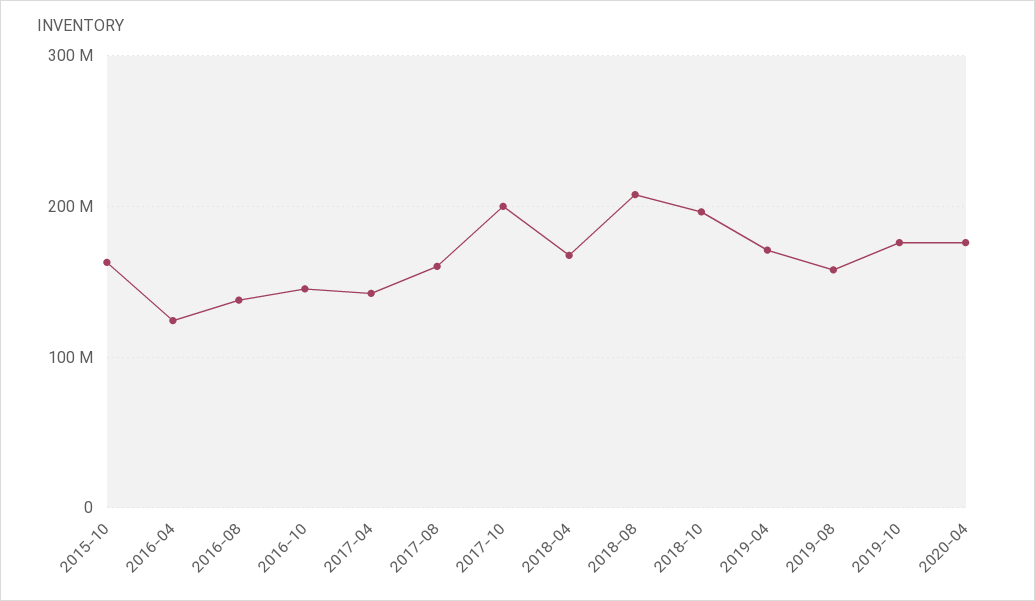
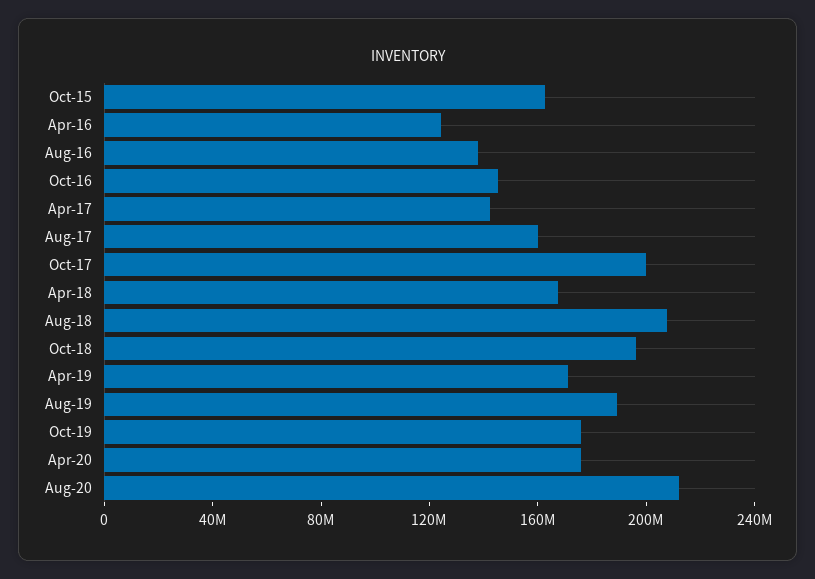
2019-08: 160000000 -> 190000000
Aug-20: none -> 210000000

